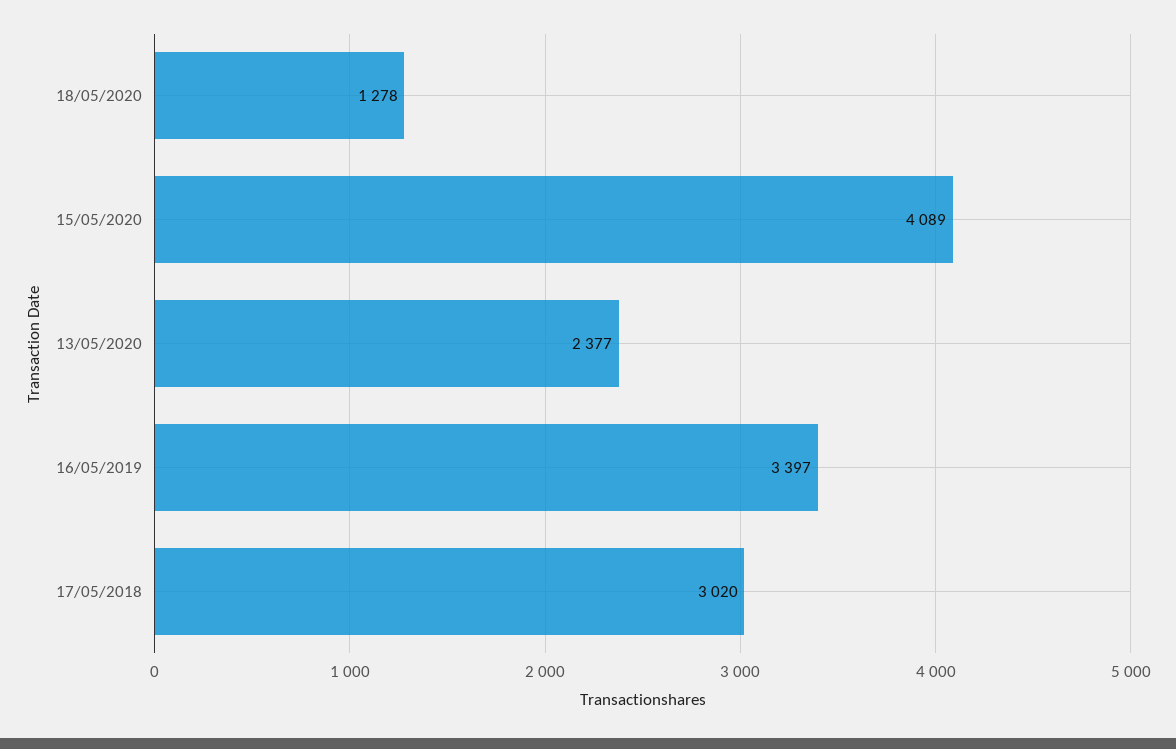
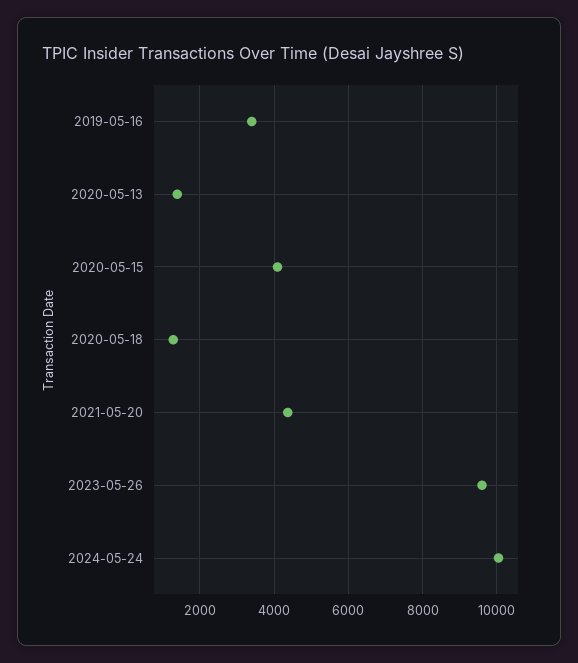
13/05/2020: 2377 -> 1400
17/05/2018: 3020 -> none
2021-05-20: none -> 4400
2023-05-26: none -> 9600
2024-05-24: none -> 10000

